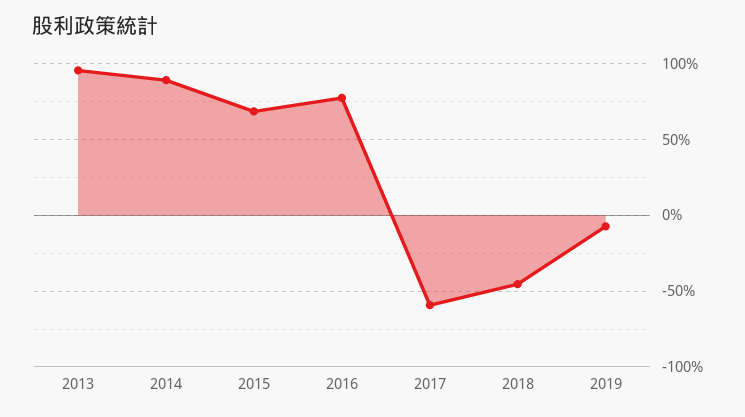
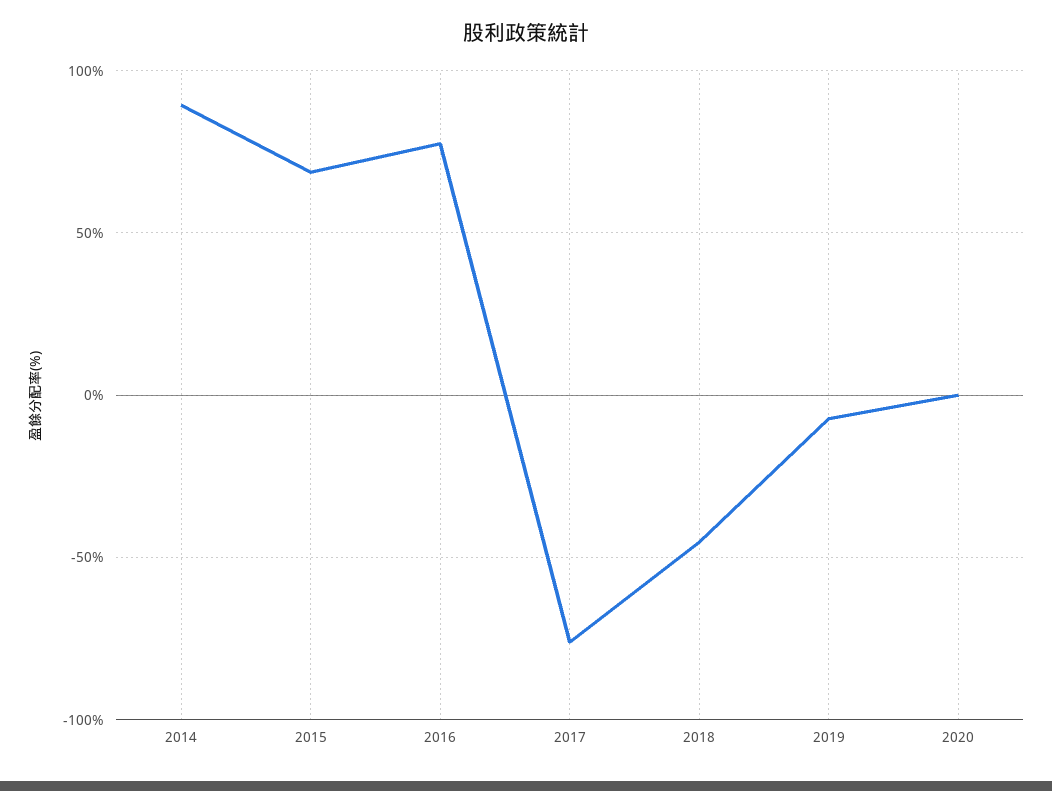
2013: 95 -> none
2017: -60 -> -75
2020: none -> 0

